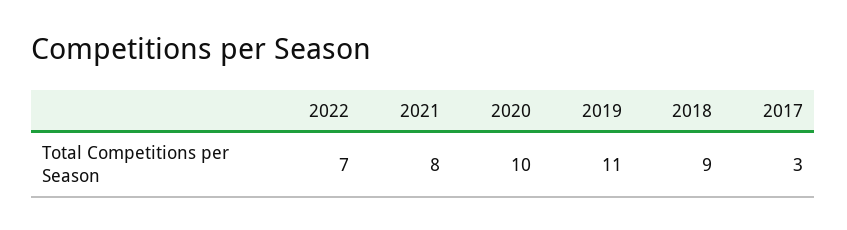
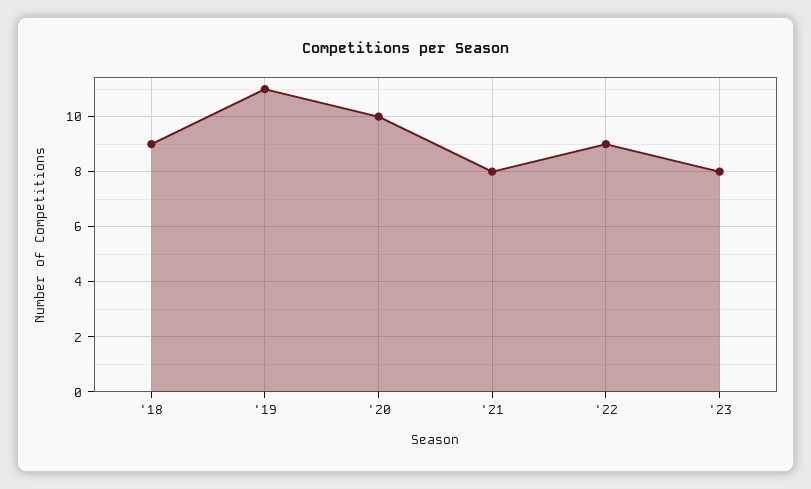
2022: 7 -> 9
2017: 3 -> none
'23: none -> 8

